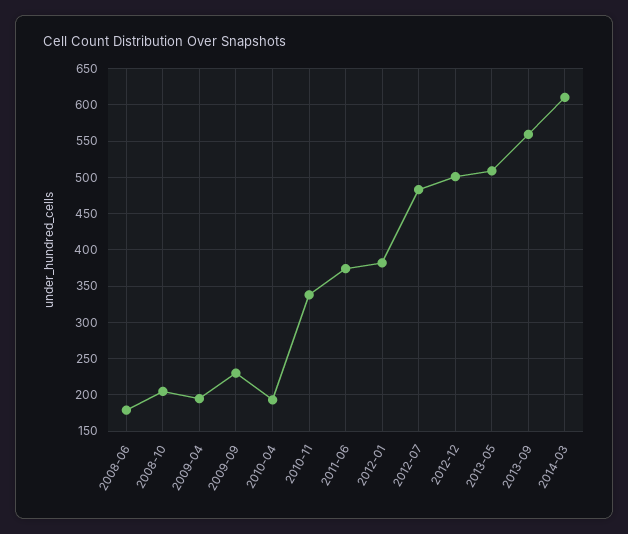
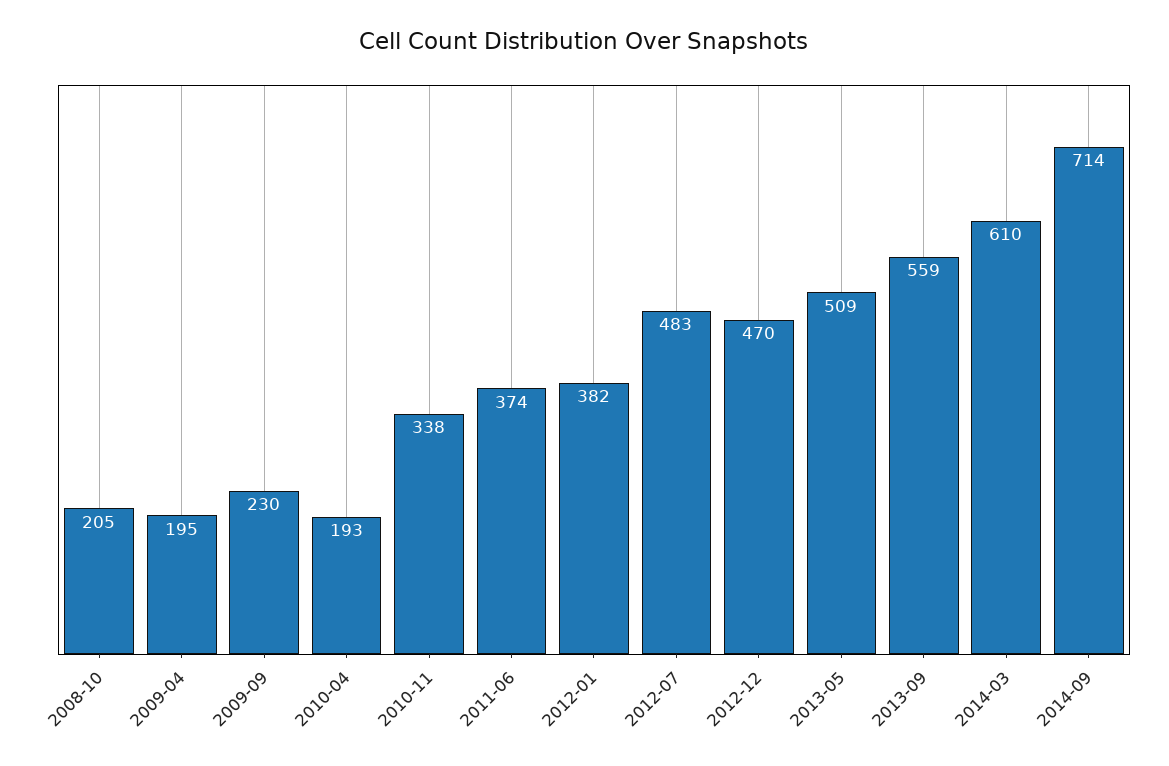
2008-06: 180 -> none
2012-12: 500 -> 470
2014-09: none -> 714

